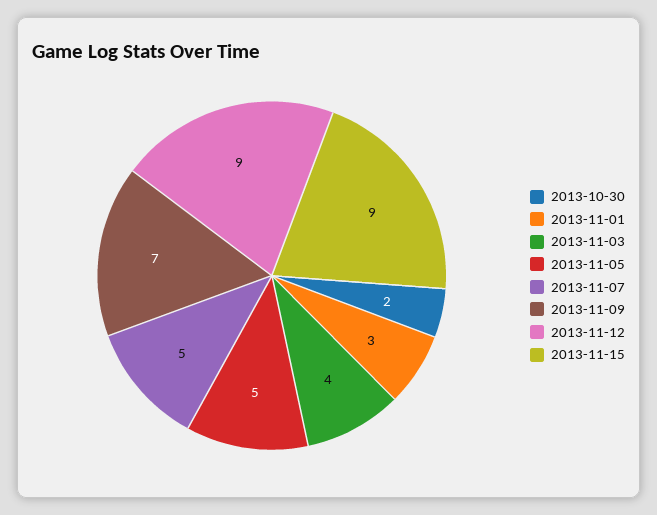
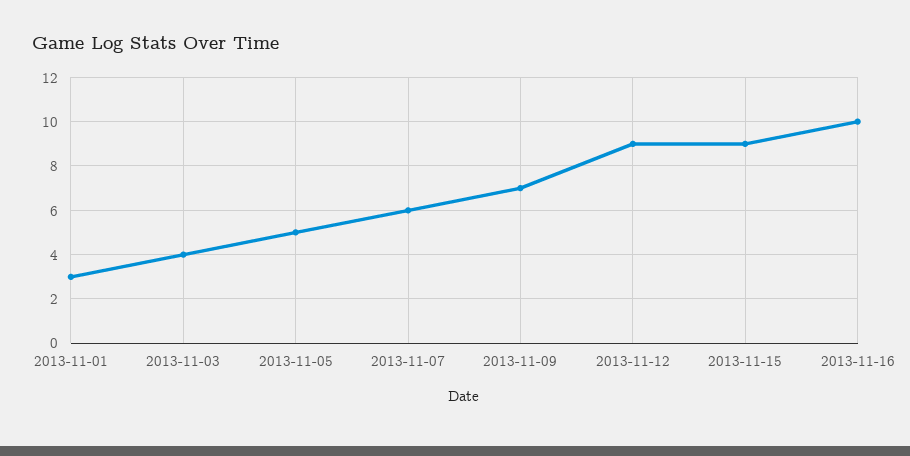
2013-10-30: 2 -> none
2013-11-07: 5 -> 6
2013-11-16: none -> 10

